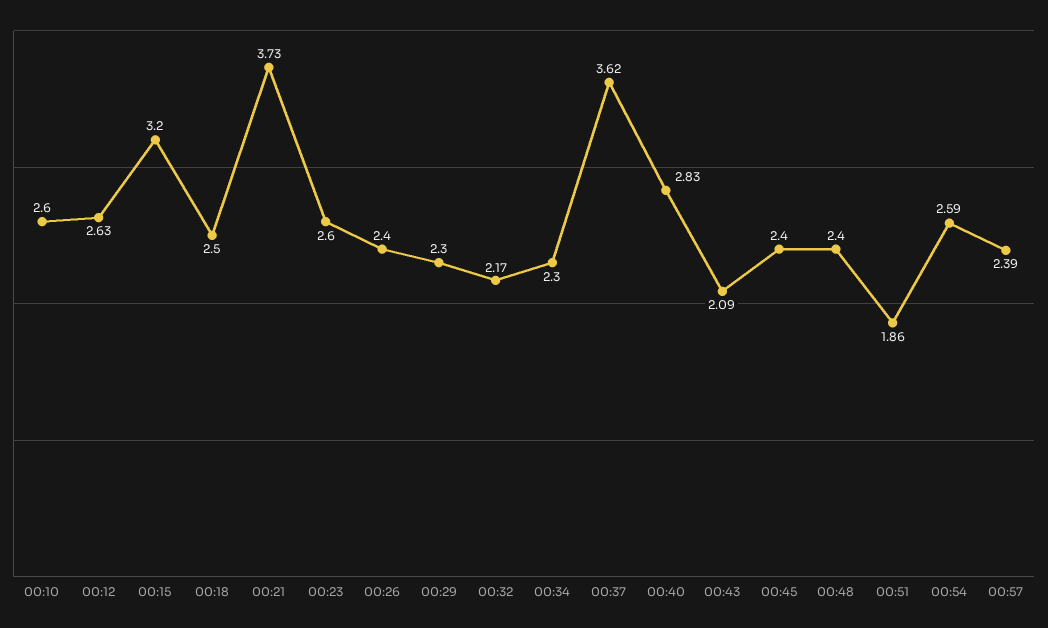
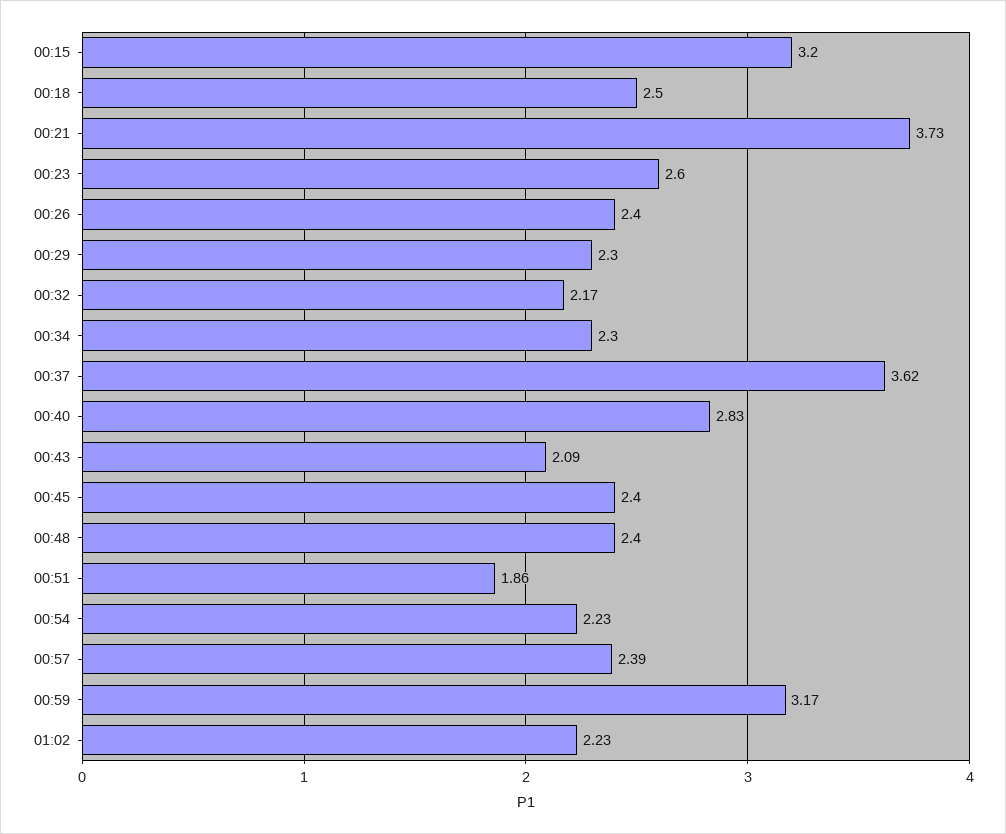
00:10: 2.6 -> none
00:12: 2.63 -> none
00:54: 2.59 -> 2.23
00:59: none -> 3.17
01:02: none -> 2.23

